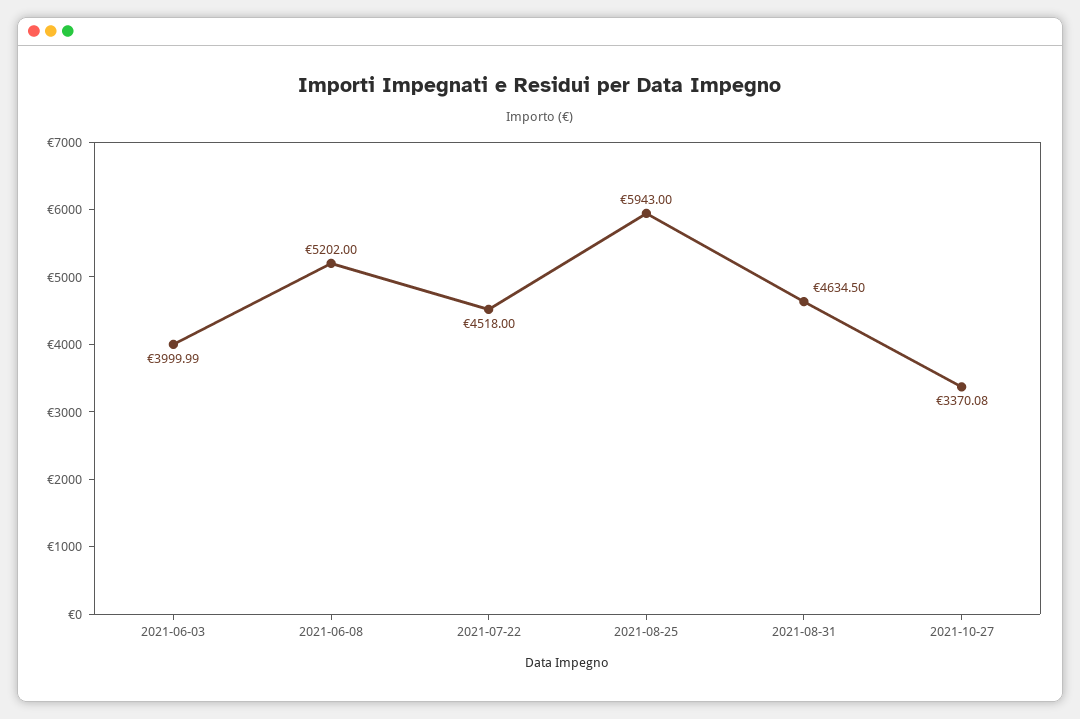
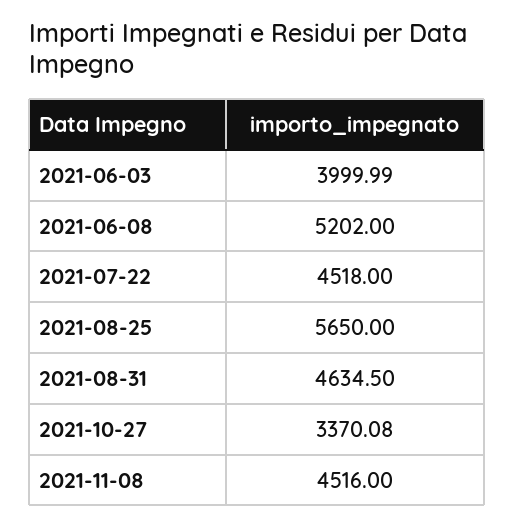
2021-08-25: 5943 -> 5650
2021-11-08: none -> 4516

